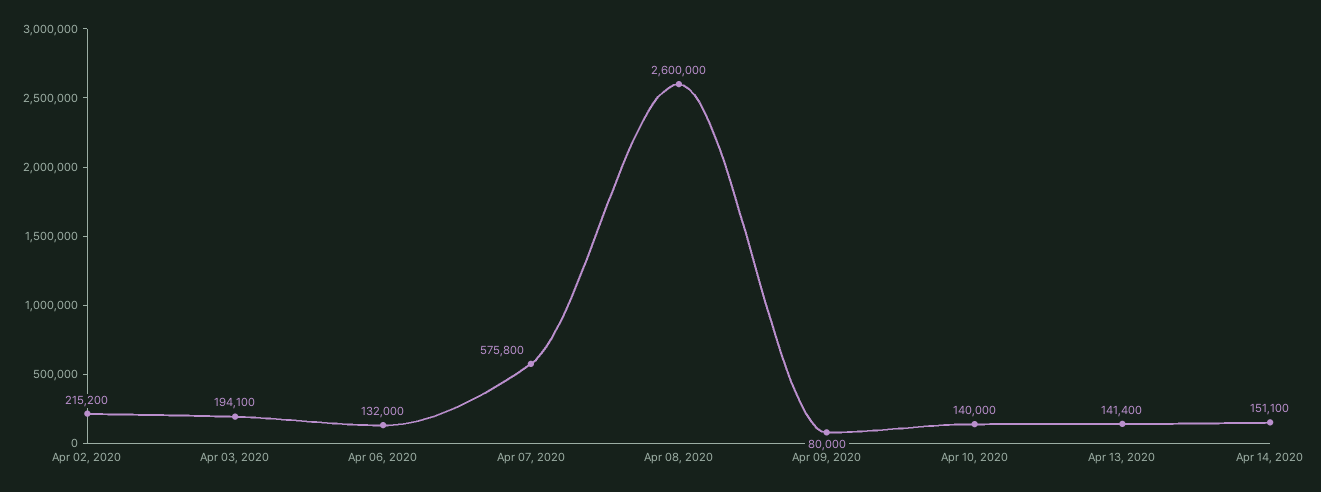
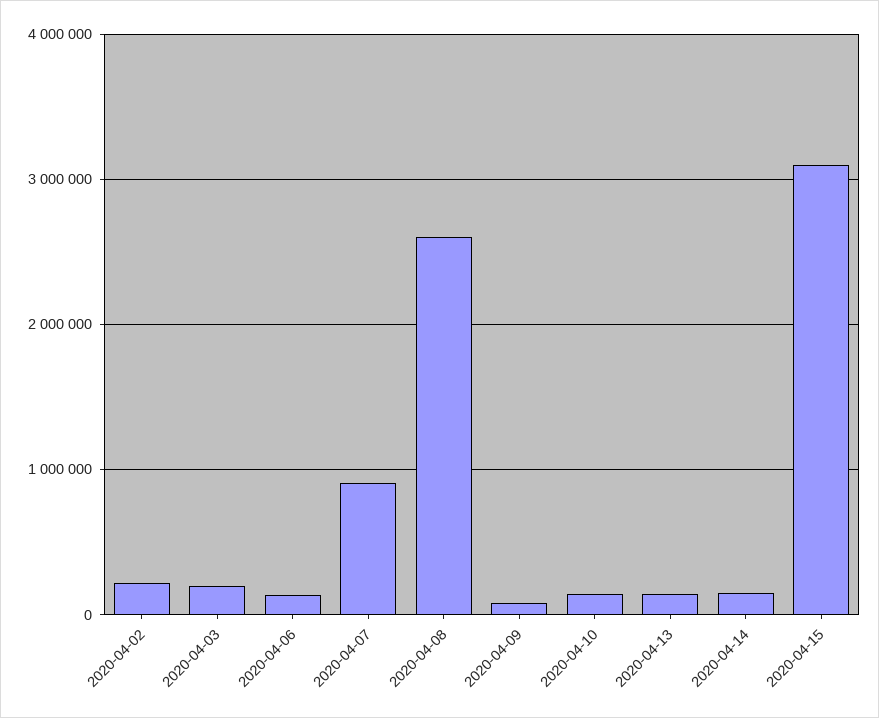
Apr 07, 2020: 575800 -> 900000
2020-04-15: none -> 3100000

